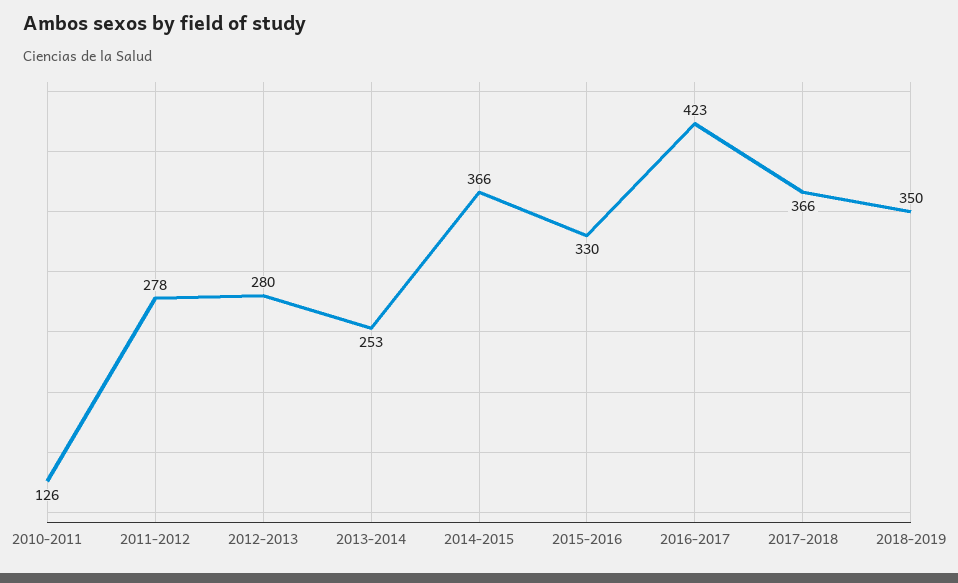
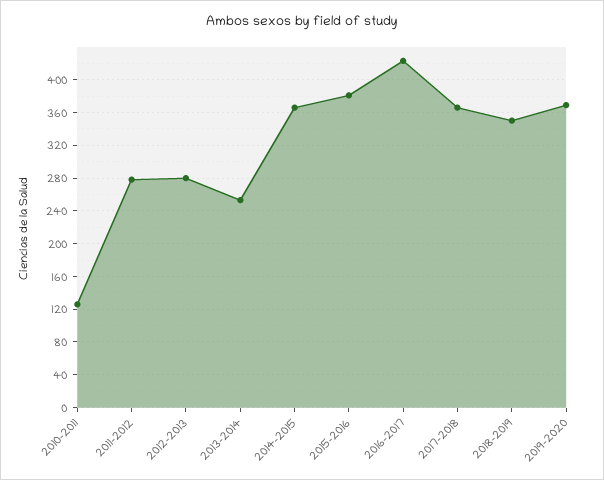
2015-2016: 330 -> 380
2019-2020: none -> 370

